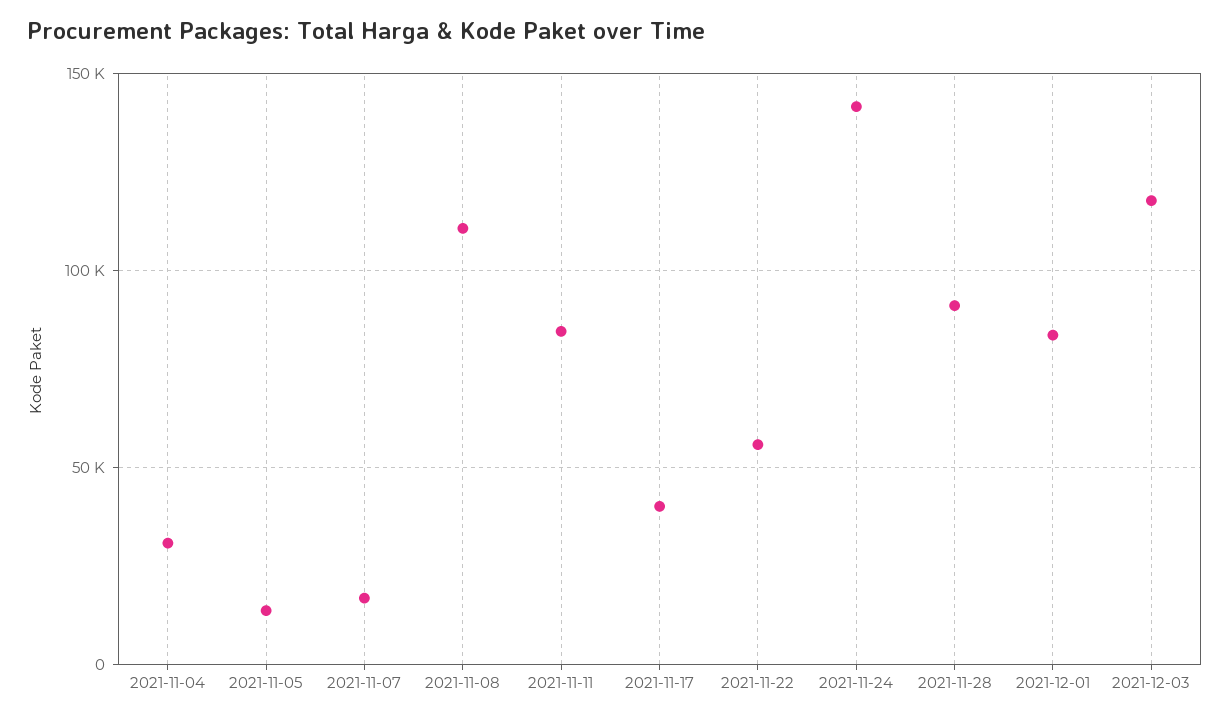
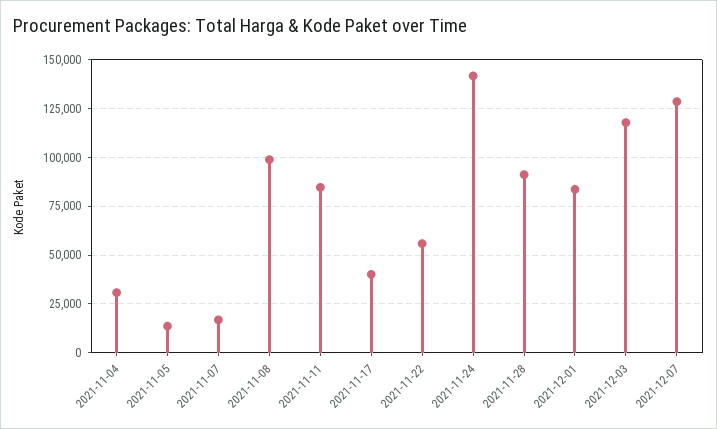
2021-11-08: 110000 -> 100000
2021-12-07: none -> 130000

